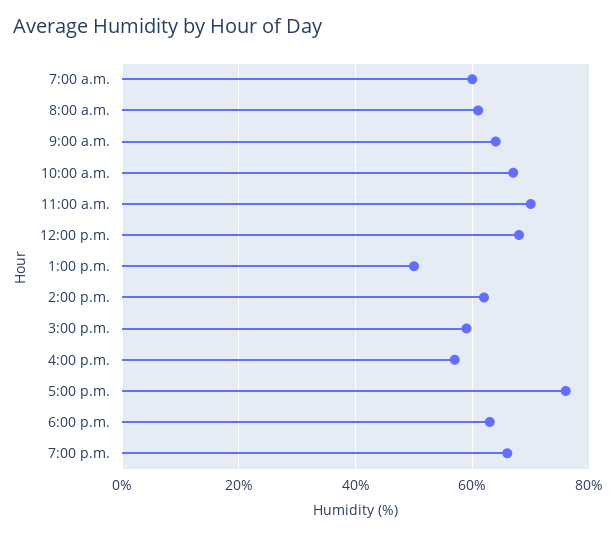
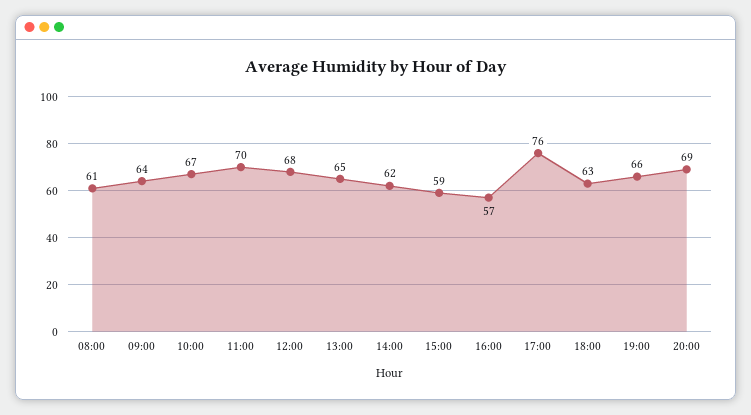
7:00 a.m.: 60 -> none
1:00 p.m.: 50 -> 65
20:00: none -> 69

